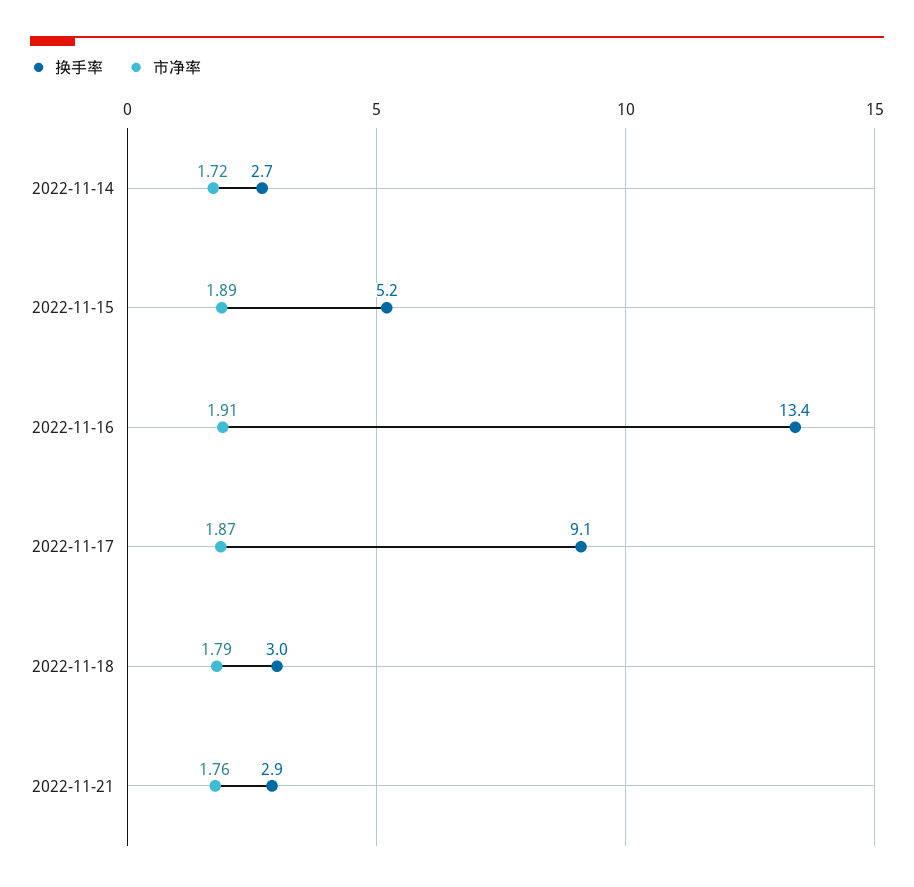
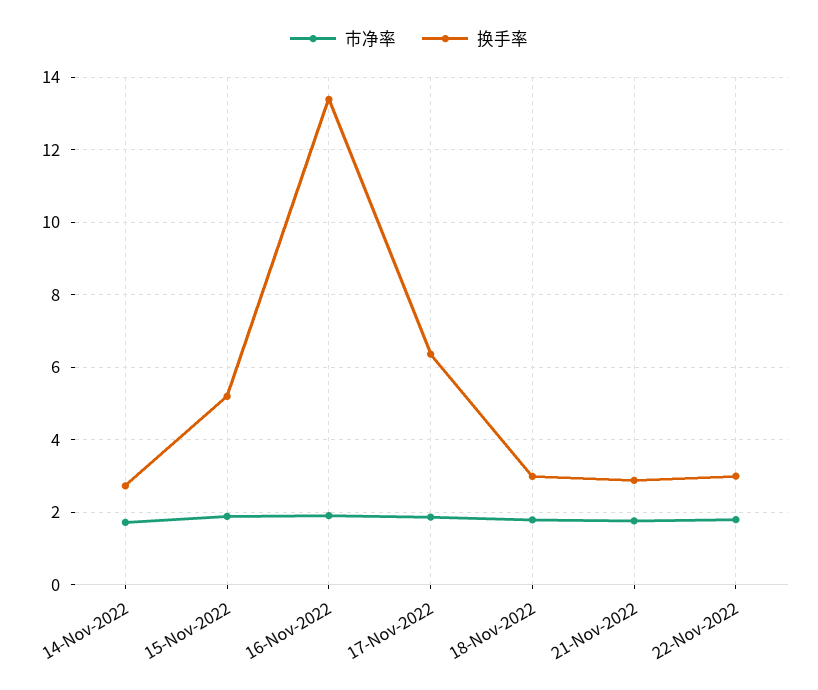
换手率, 2022-11-17: 9.1 -> 6.4
市净率, 22-Nov-2022: none -> 1.8
换手率, 22-Nov-2022: none -> 3

